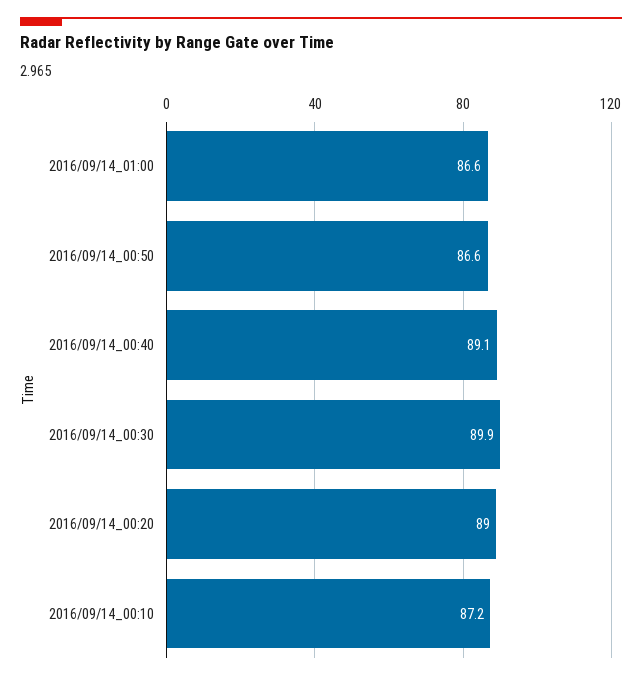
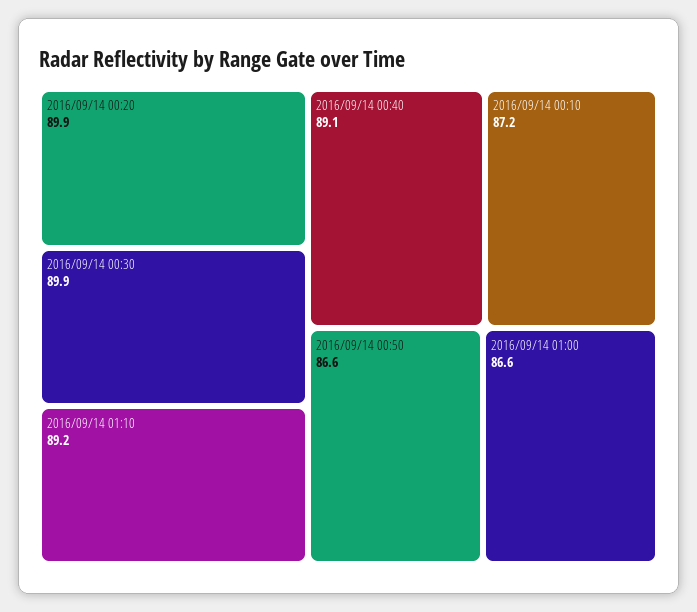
2016/09/14_00:20: 89 -> 89.9
2016/09/14 01:10: none -> 89.2

